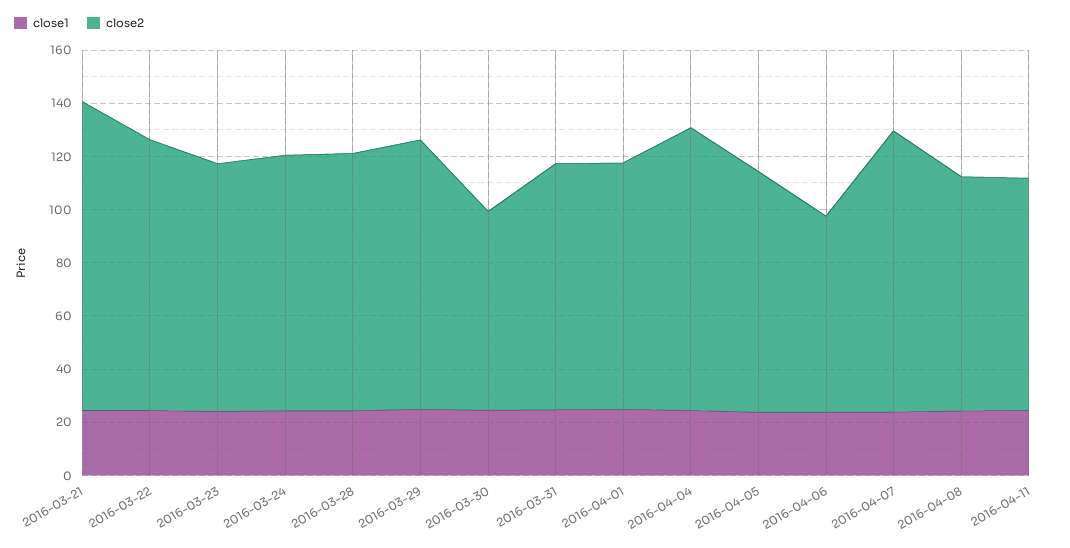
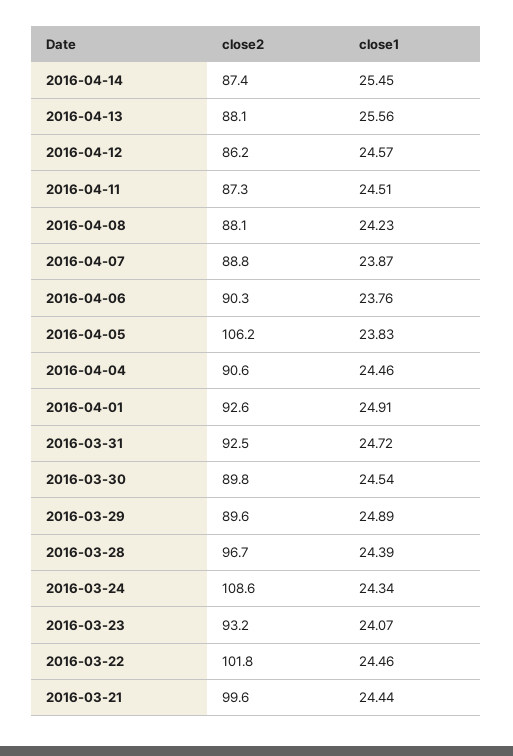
close2, 2016-03-21: 115 -> 99.6
close2, 2016-03-24: 95 -> 108.6
close2, 2016-03-29: 100 -> 89.6
close2, 2016-03-30: 75 -> 89.8
close2, 2016-04-04: 105 -> 90.6
close2, 2016-04-05: 90 -> 106.2
close2, 2016-04-06: 75 -> 90.3
close2, 2016-04-07: 105 -> 88.8
close2, 2016-04-14: none -> 87.4
close1, 2016-04-14: none -> 25.45
close2, 2016-04-13: none -> 88.1
close1, 2016-04-13: none -> 25.56
close2, 2016-04-12: none -> 86.2
close1, 2016-04-12: none -> 24.57

